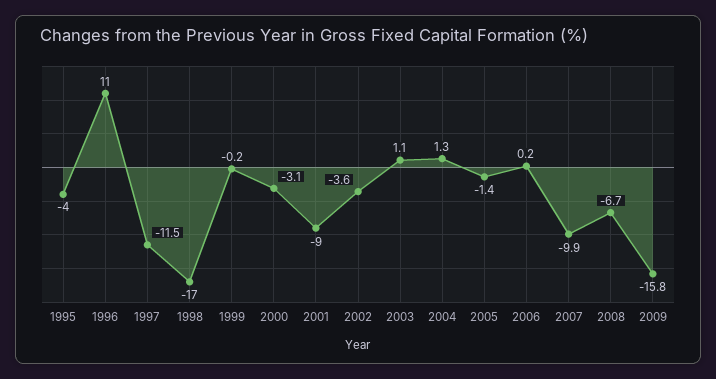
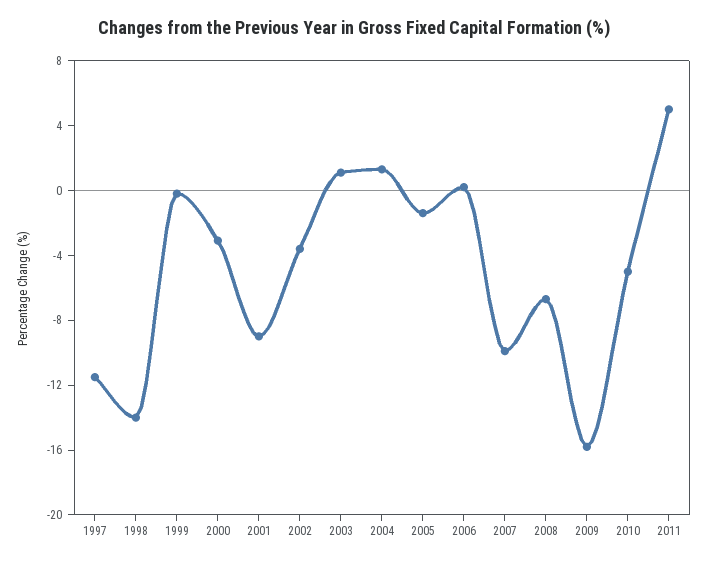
1995: -4 -> none
1996: 11 -> none
1998: -17 -> -14
2010: none -> -5
2011: none -> 5

